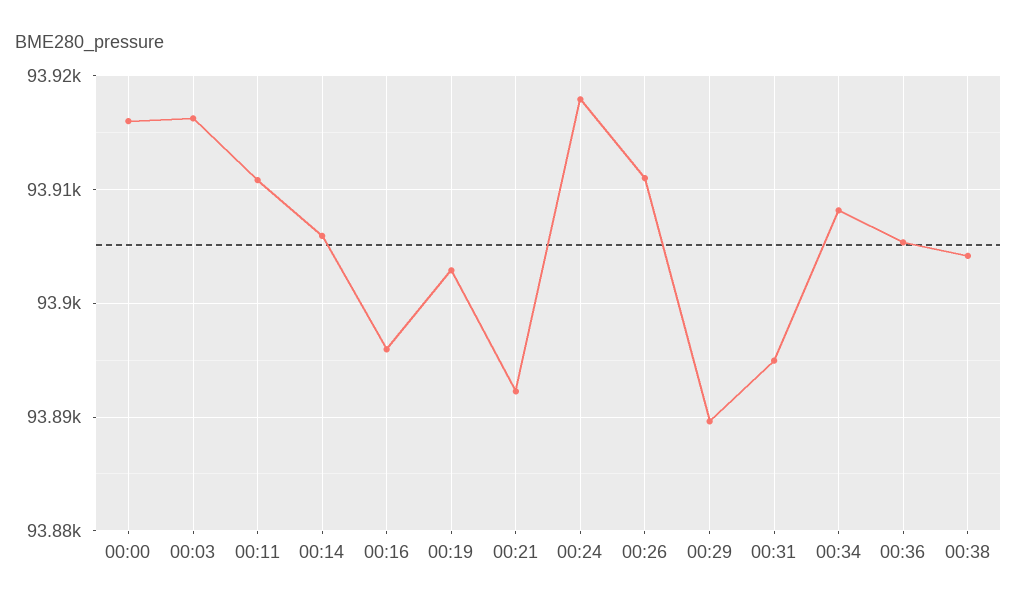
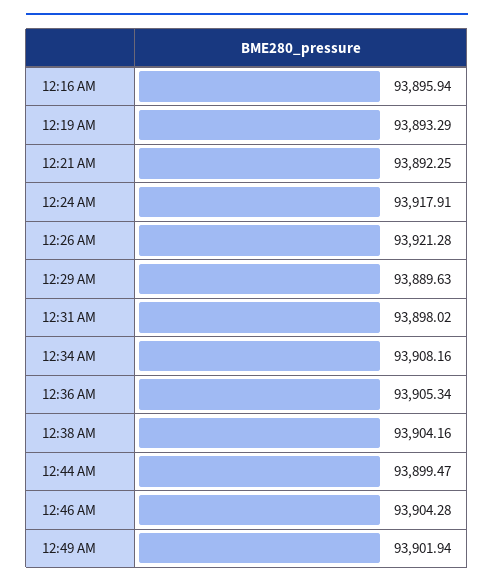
00:00: 93916 -> none
00:03: 93916 -> none
00:11: 93911 -> none
00:14: 93906 -> none
00:19: 93903 -> 93893.29
00:26: 93911 -> 93921.28
00:31: 93895 -> 93898.02
12:44 AM: none -> 93899.47
12:46 AM: none -> 93904.28
12:49 AM: none -> 93901.94

